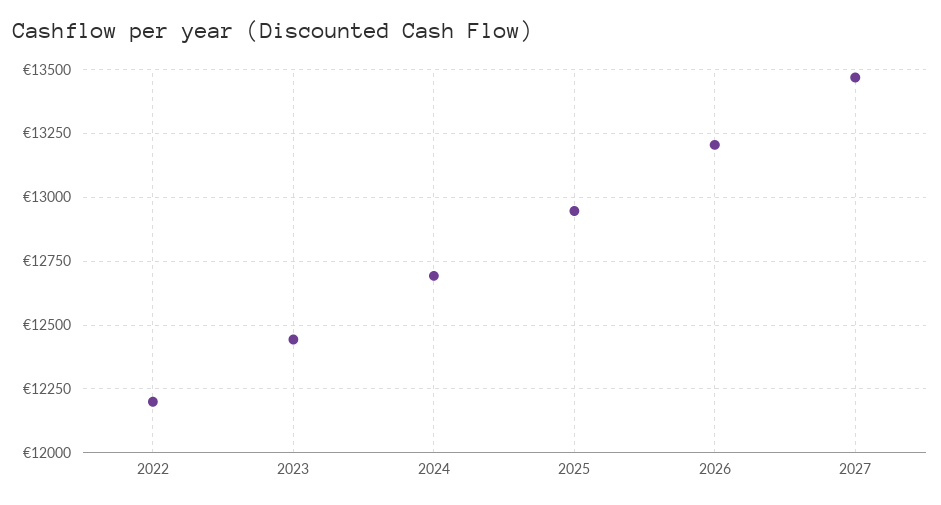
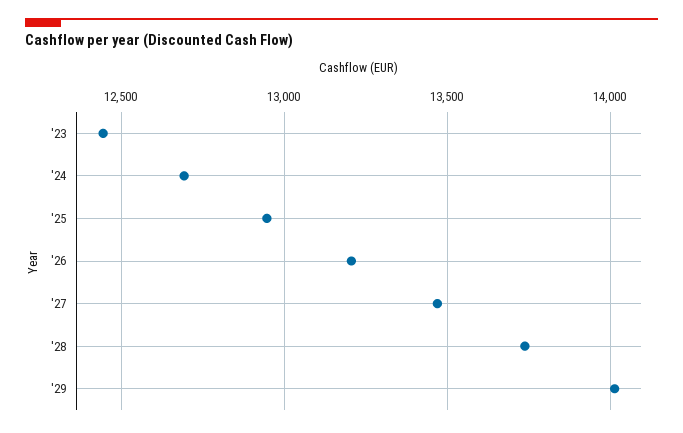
2022: 12200 -> none
'28: none -> 13750
'29: none -> 14000

